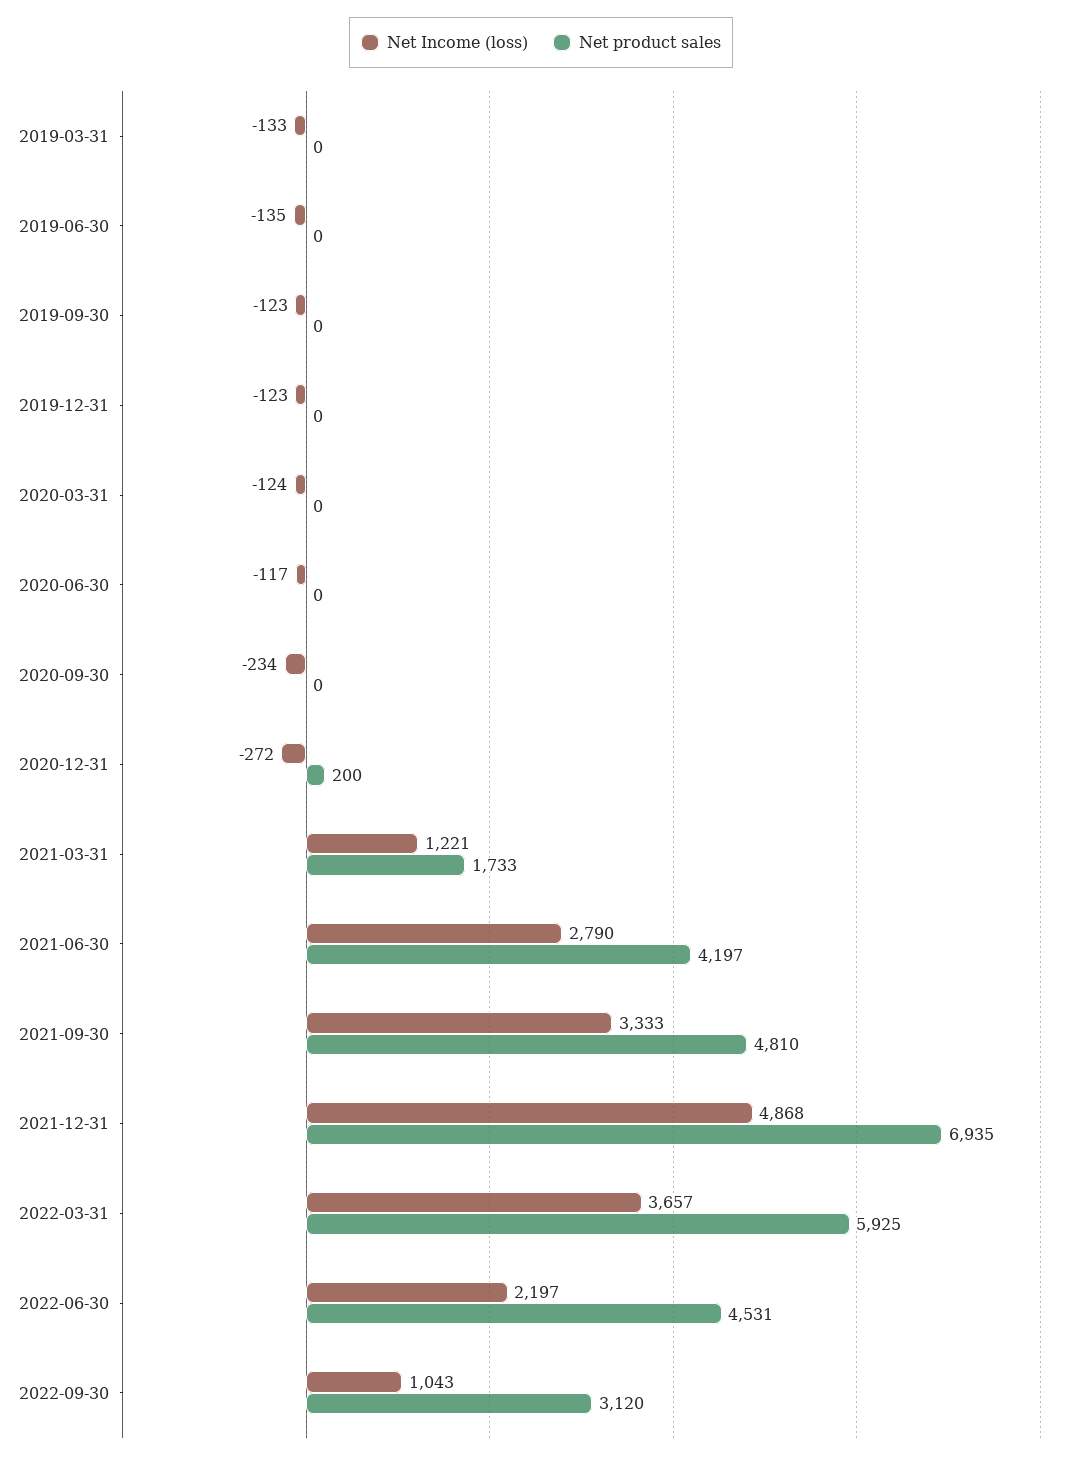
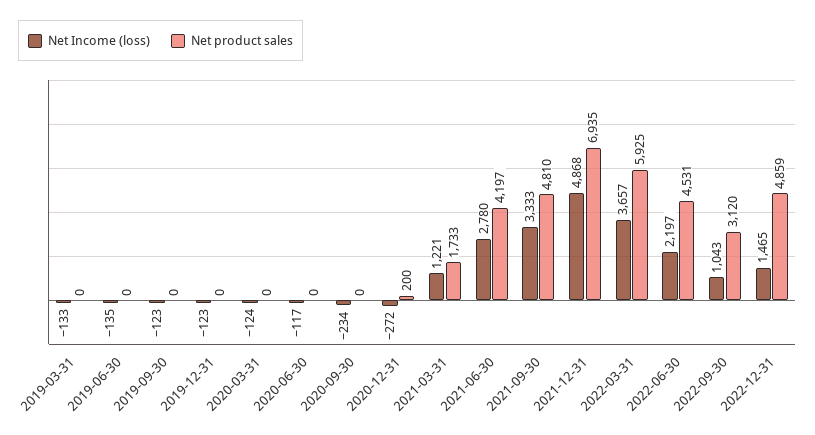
Net Income (loss), 2021-06-30: 2790 -> 2780
Net Income (loss), 2022-12-31: none -> 1465
Net product sales, 2022-12-31: none -> 4859

